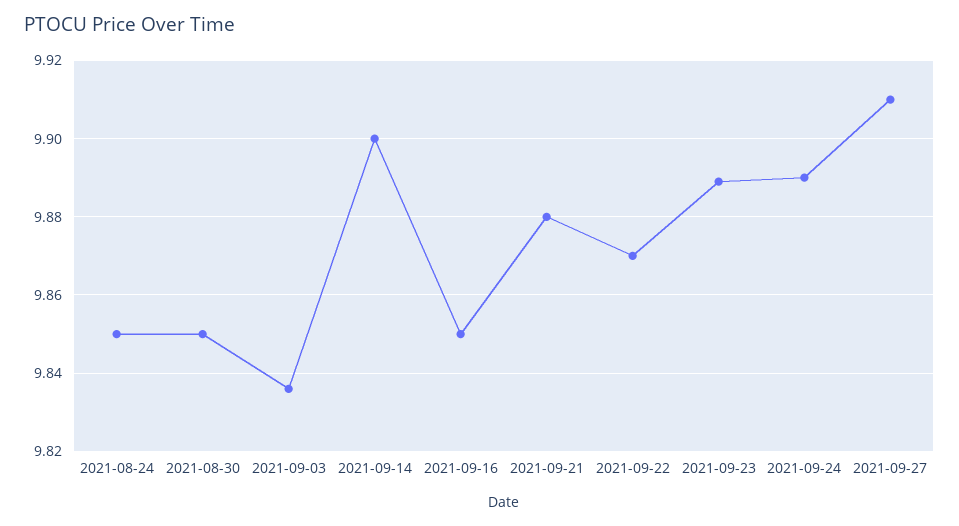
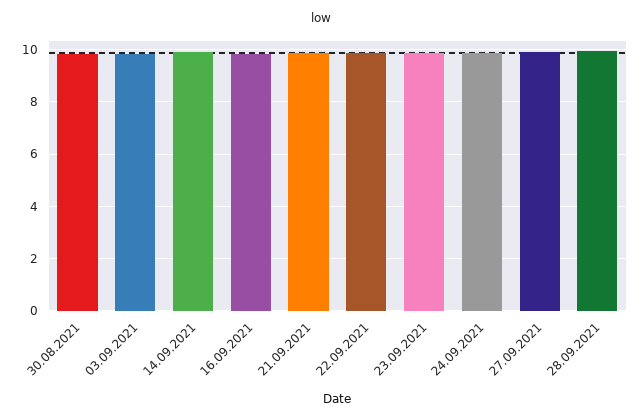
2021-08-24: 9.85 -> none
28.09.2021: none -> 10

